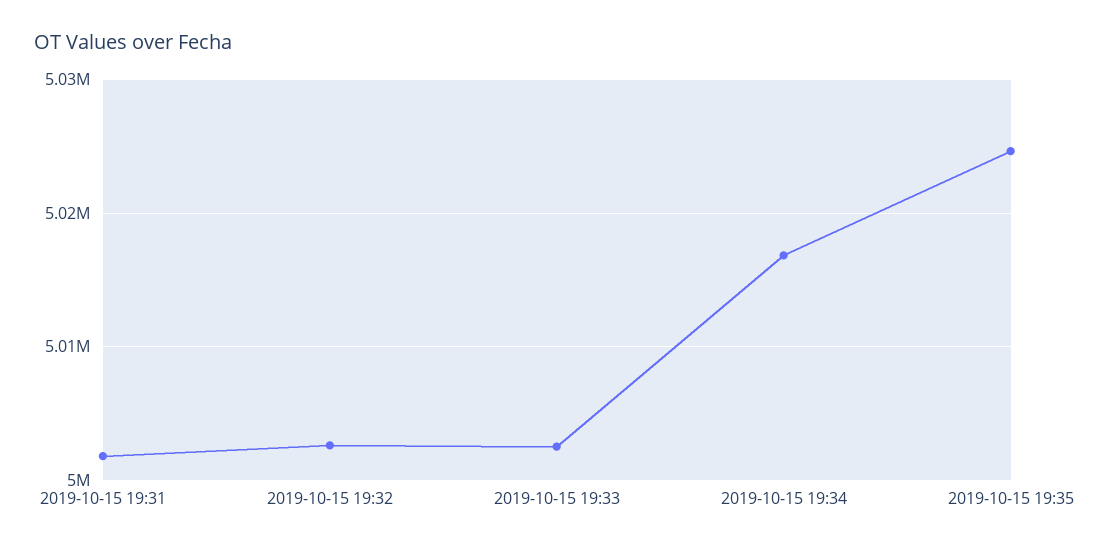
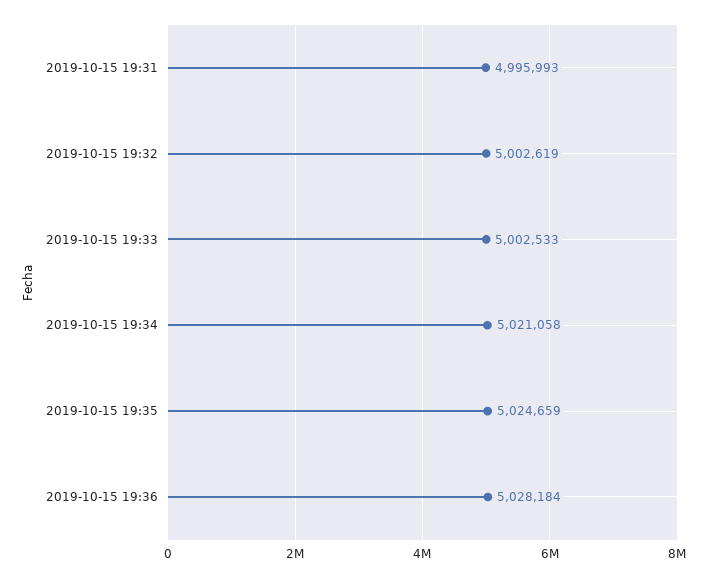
2019-10-15 19:31: 5002000 -> 4995993
2019-10-15 19:34: 5017000 -> 5021058
2019-10-15 19:36: none -> 5028184

